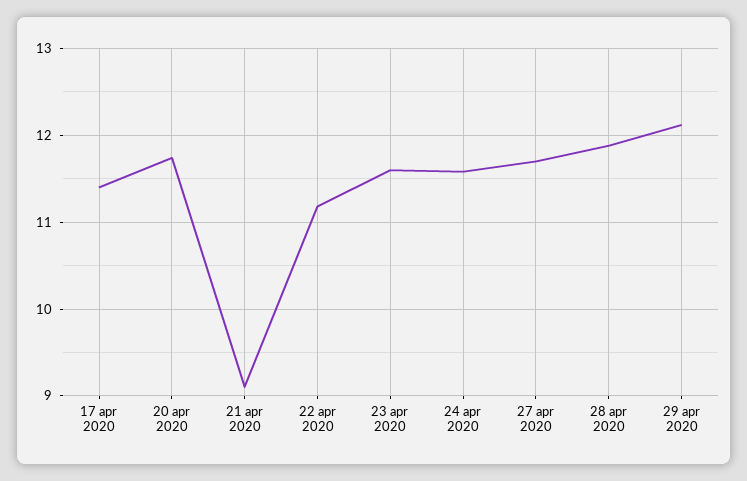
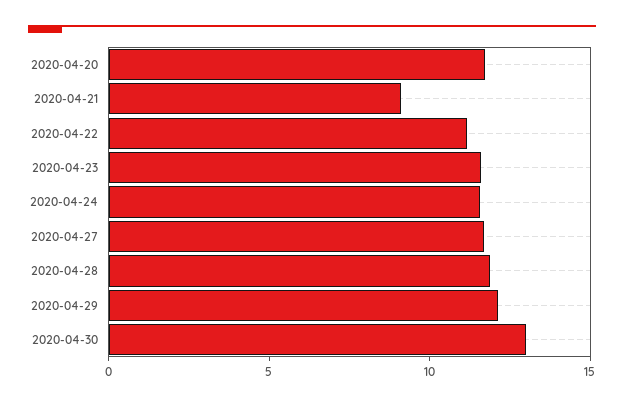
17 apr 2020: 11.4 -> none
2020-04-30: none -> 13

